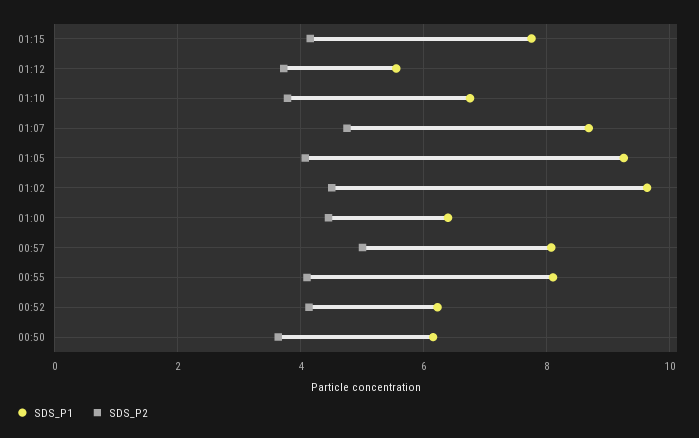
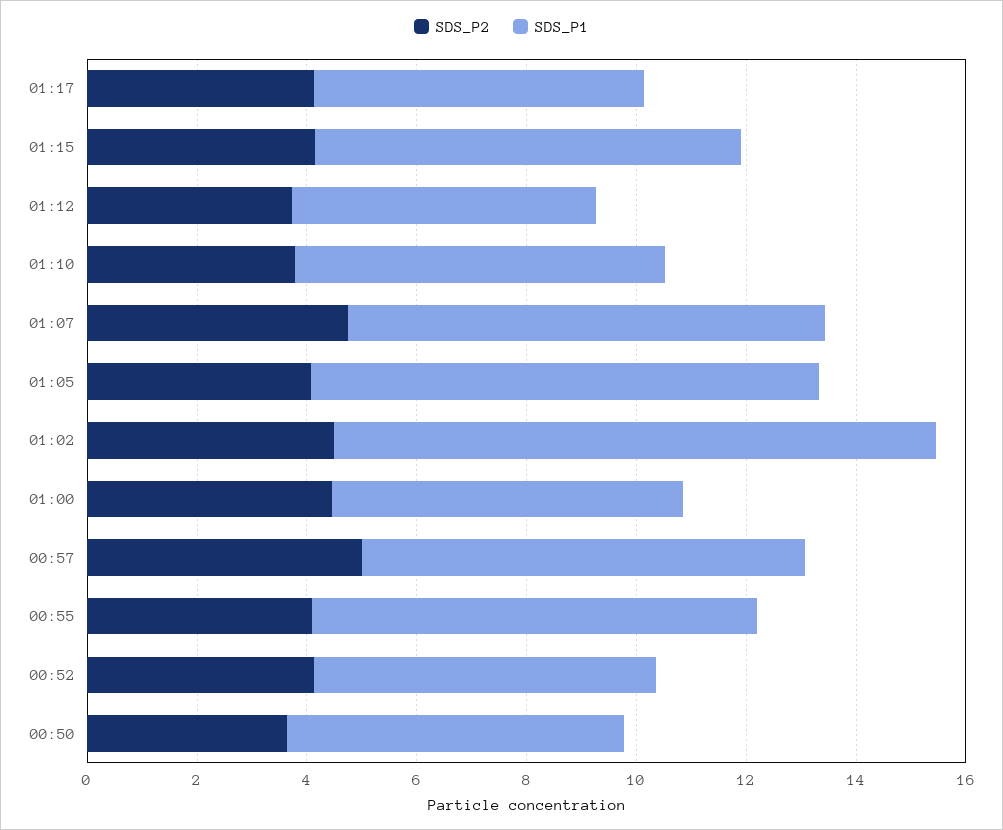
SDS_P1, 01:02: 9.6 -> 11
SDS_P2, 01:17: none -> 4
SDS_P1, 01:17: none -> 6

